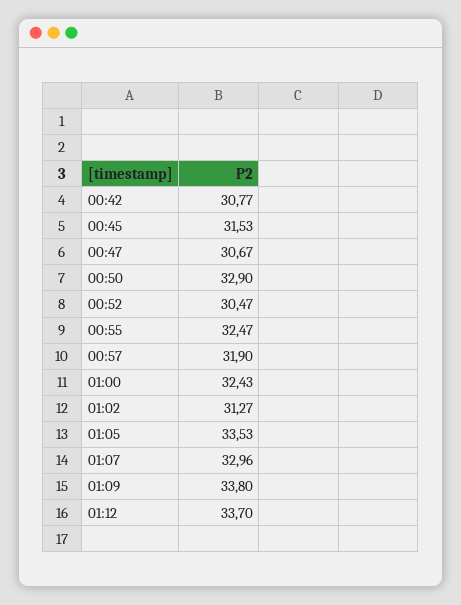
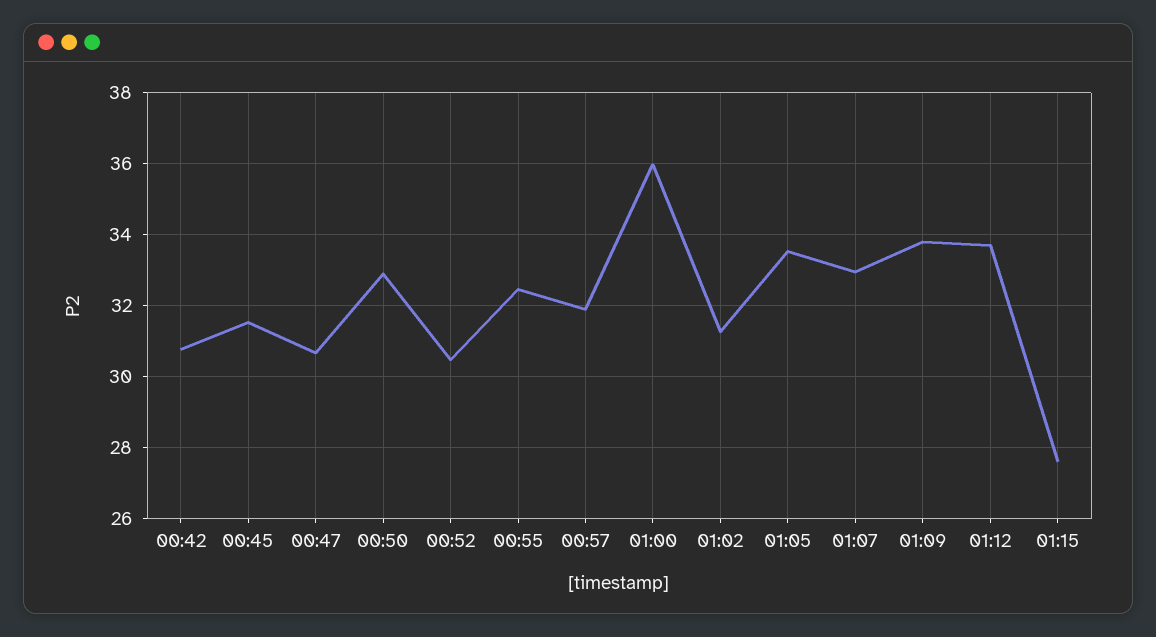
01:00: 32.43 -> 36
01:15: none -> 27.6

